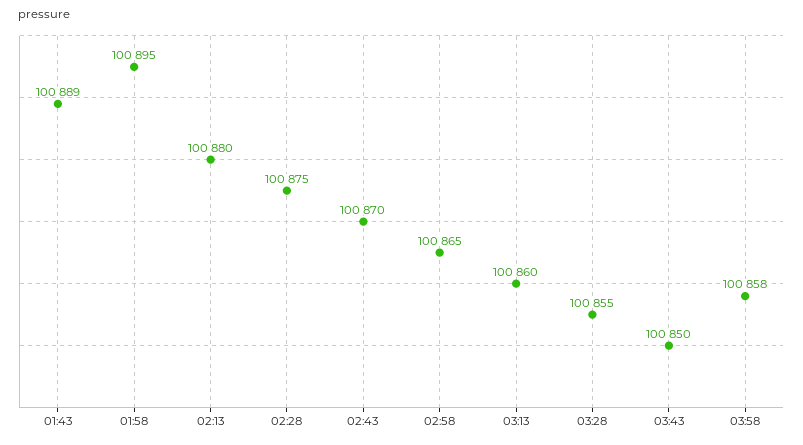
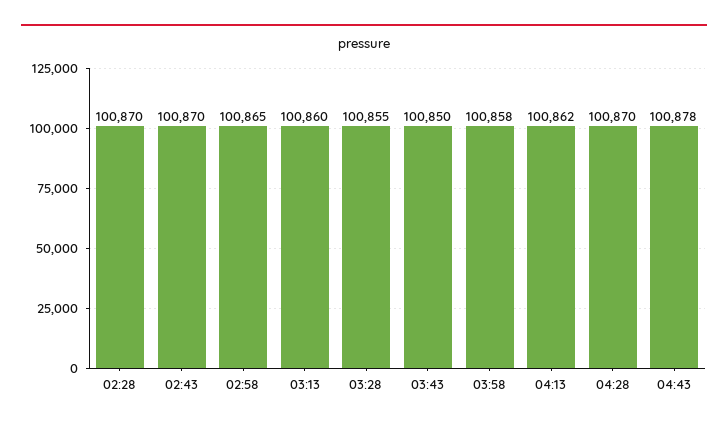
01:43: 100889 -> none
01:58: 100895 -> none
02:13: 100880 -> none
02:28: 100875 -> 100870
04:13: none -> 100862
04:28: none -> 100870
04:43: none -> 100878

